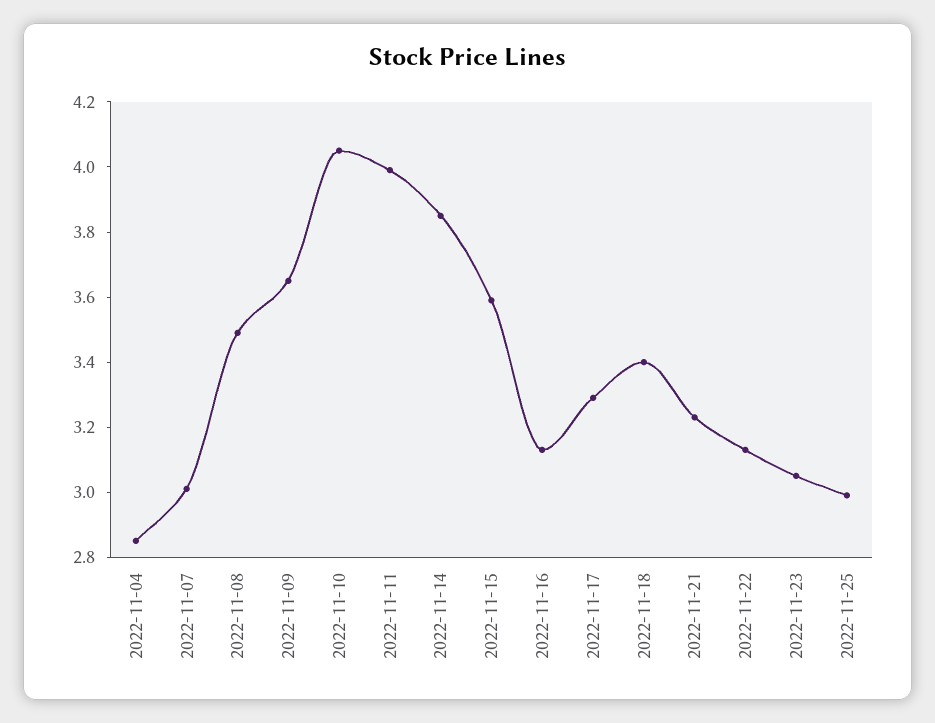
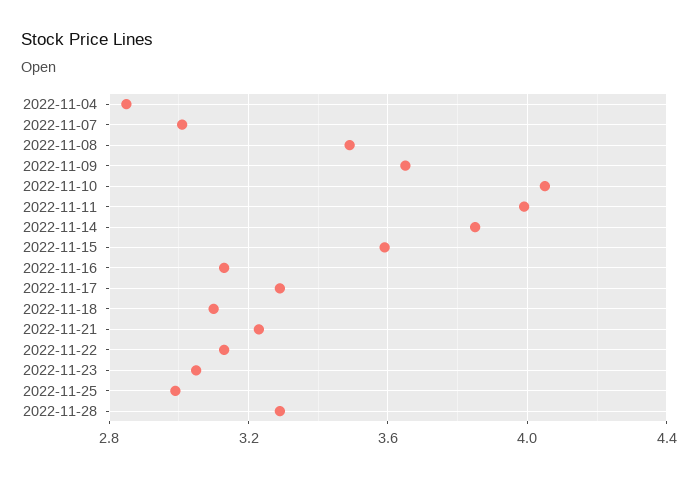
2022-11-18: 3.4 -> 3.1
2022-11-28: none -> 3.3

